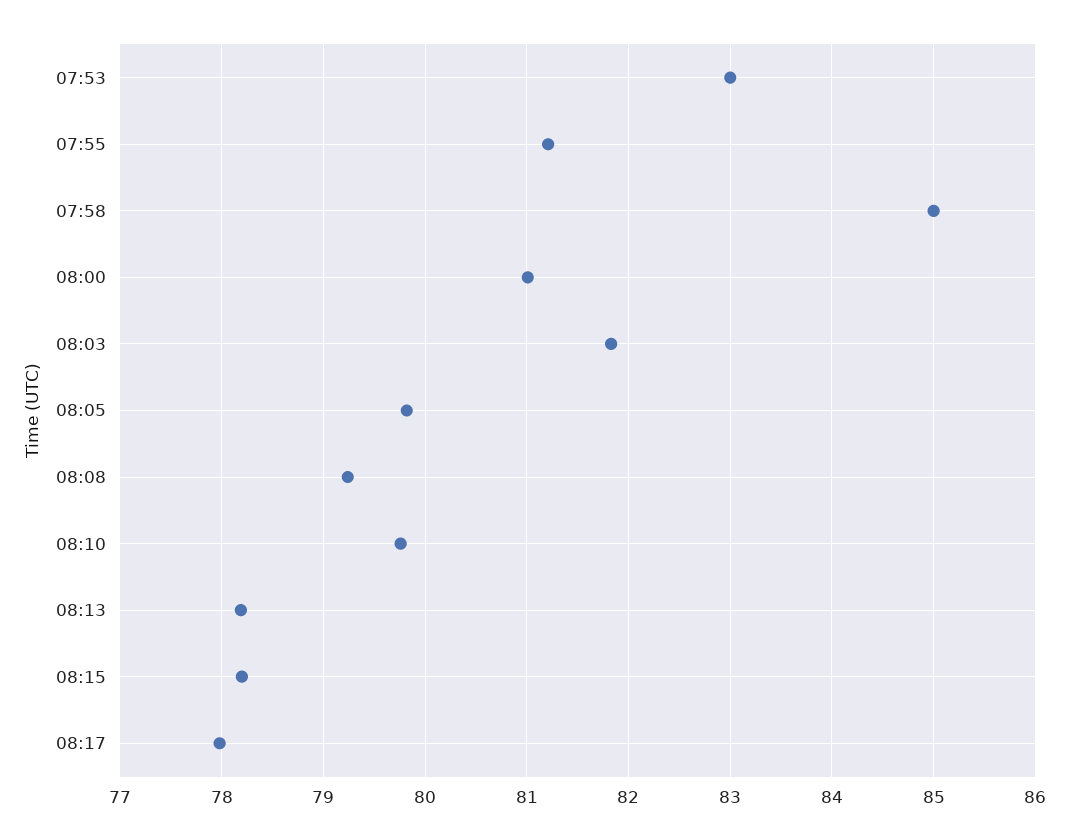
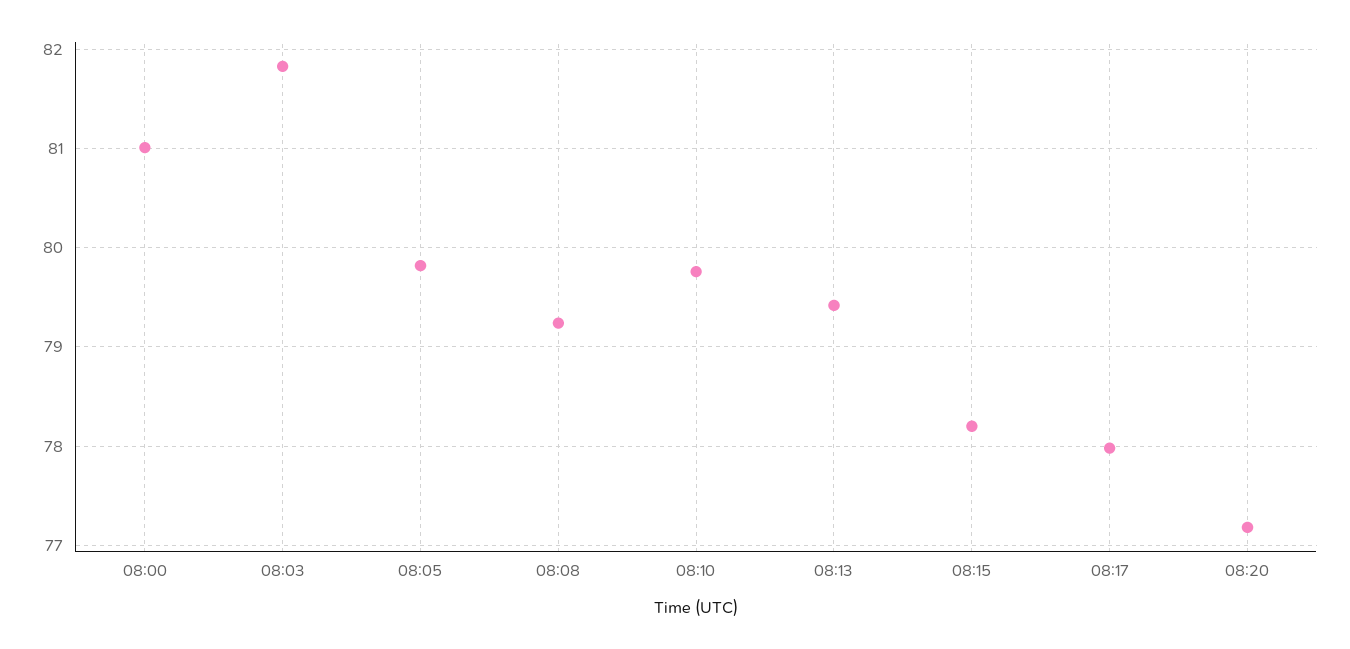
07:53: 83 -> none
07:55: 81.2 -> none
07:58: 85 -> none
08:13: 78.2 -> 79.4
08:20: none -> 77.2

